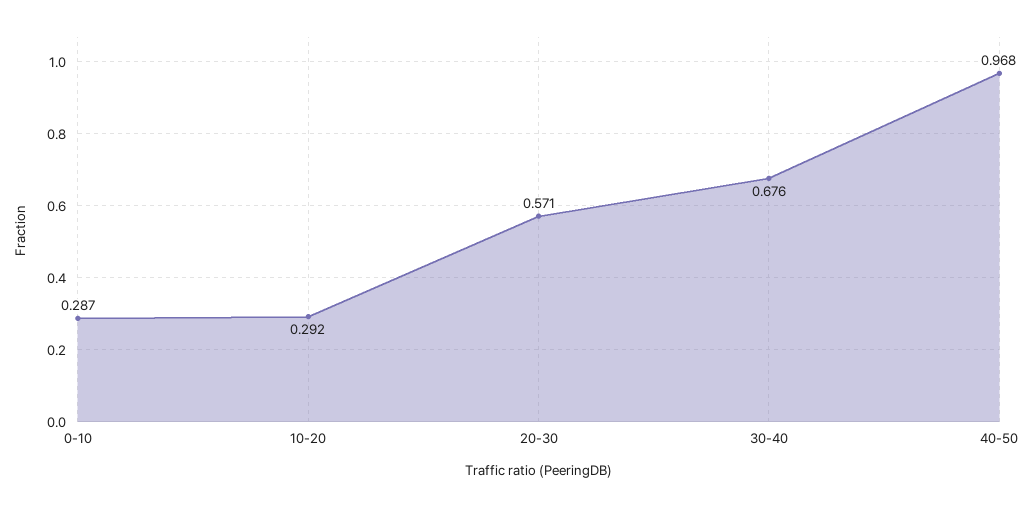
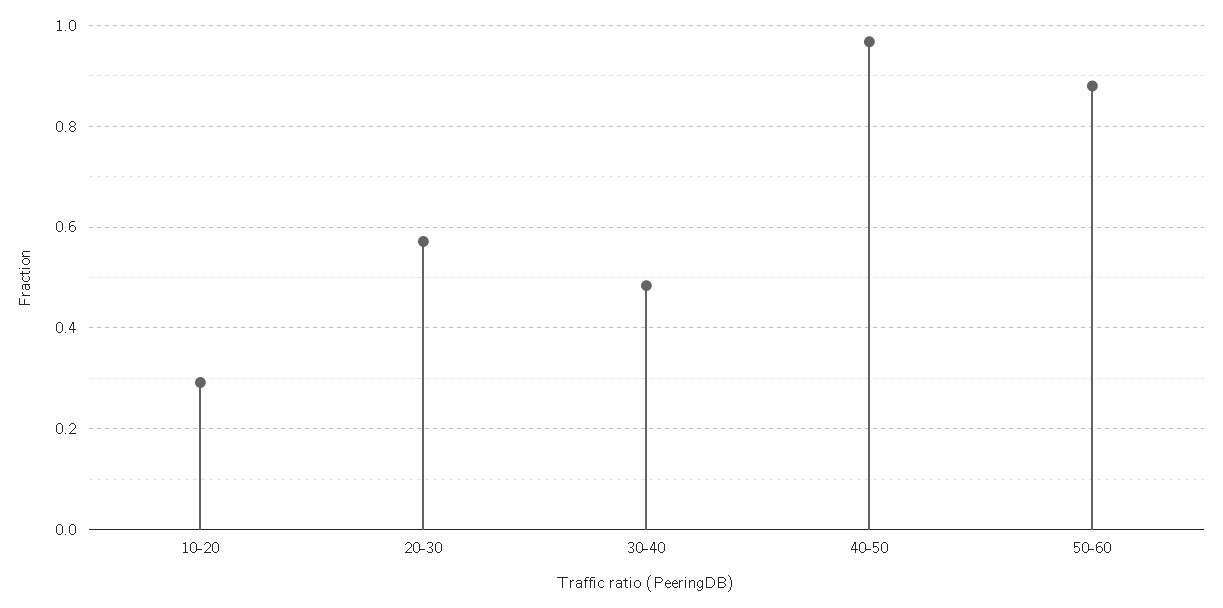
0-10: 0.287 -> none
30-40: 0.676 -> 0.48
50-60: none -> 0.88

